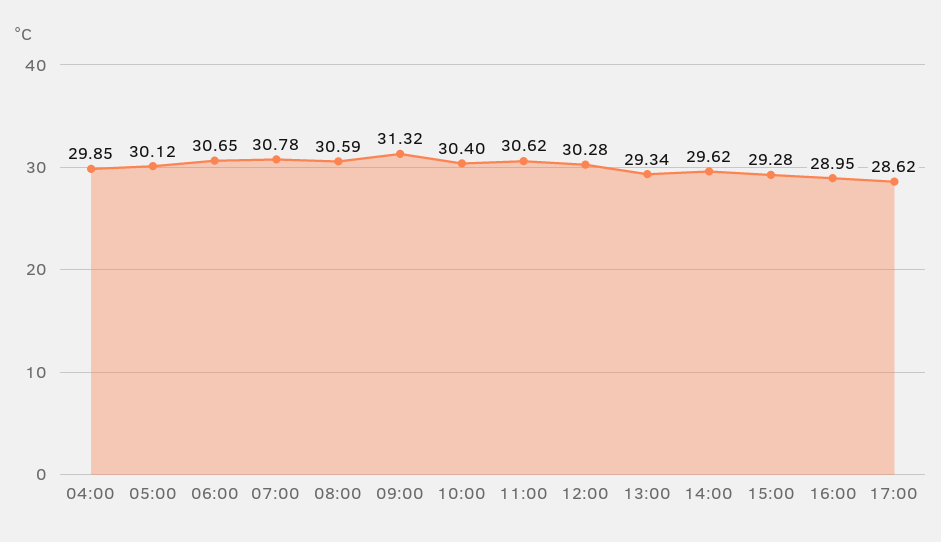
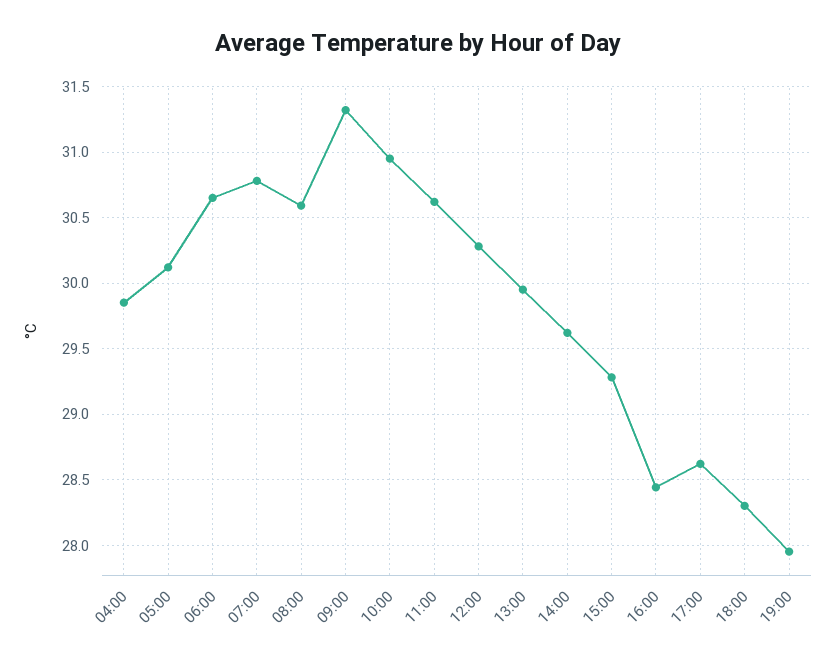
10:00: 30.4 -> 30.95
13:00: 29.34 -> 29.95
16:00: 28.95 -> 28.45
18:00: none -> 28.3
19:00: none -> 27.95

